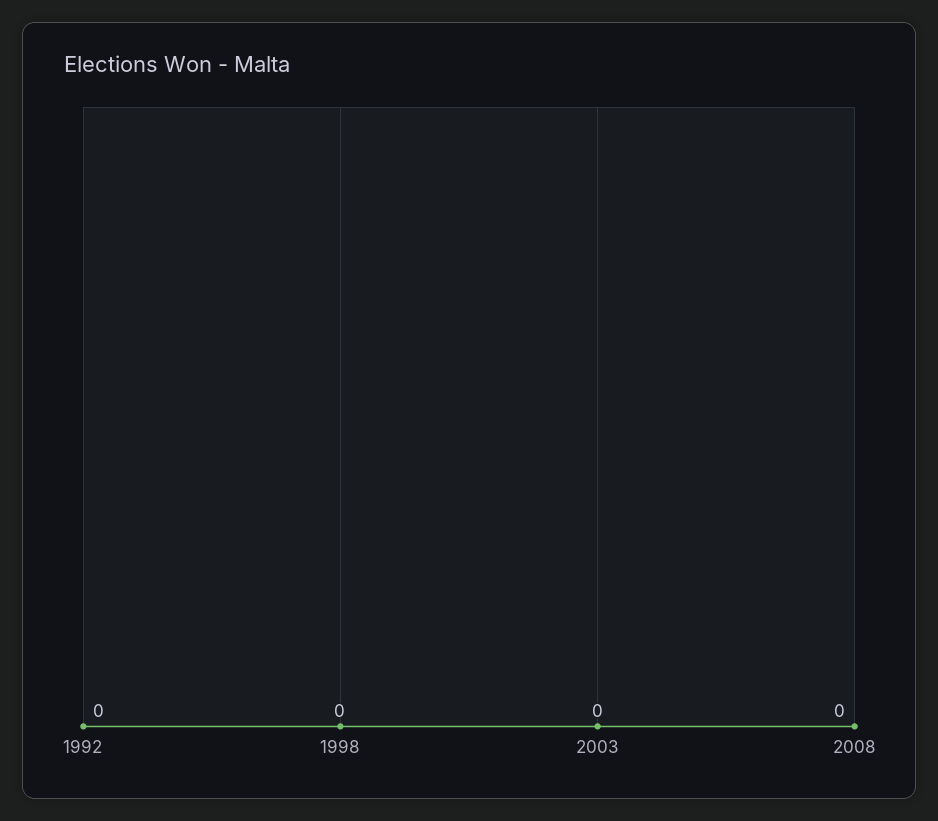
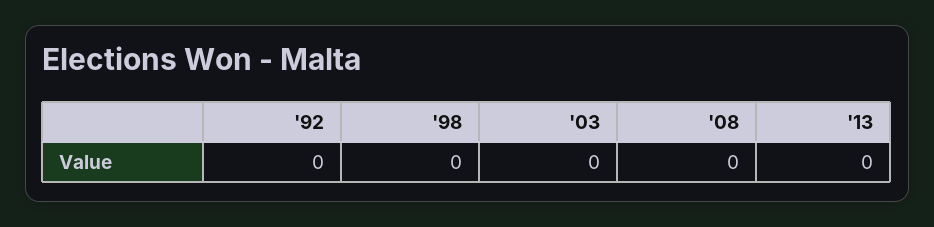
'13: none -> 0

